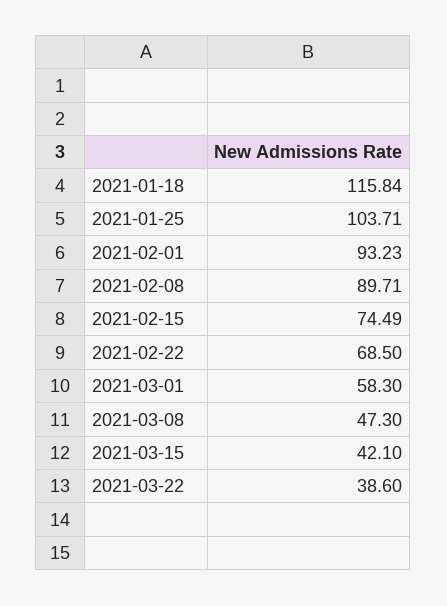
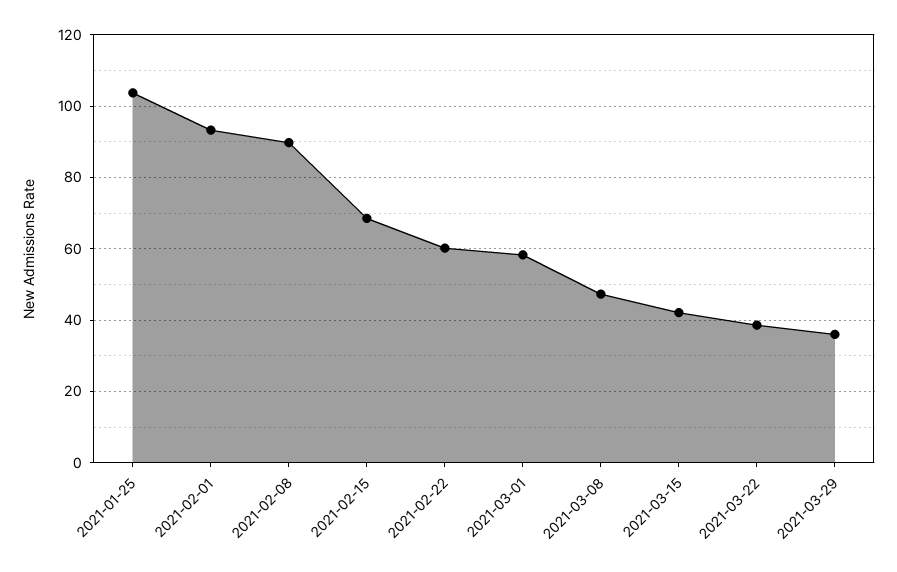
2021-01-18: 115.84 -> none
2021-02-15: 74.49 -> 68
2021-02-22: 68.5 -> 60
2021-03-29: none -> 36

